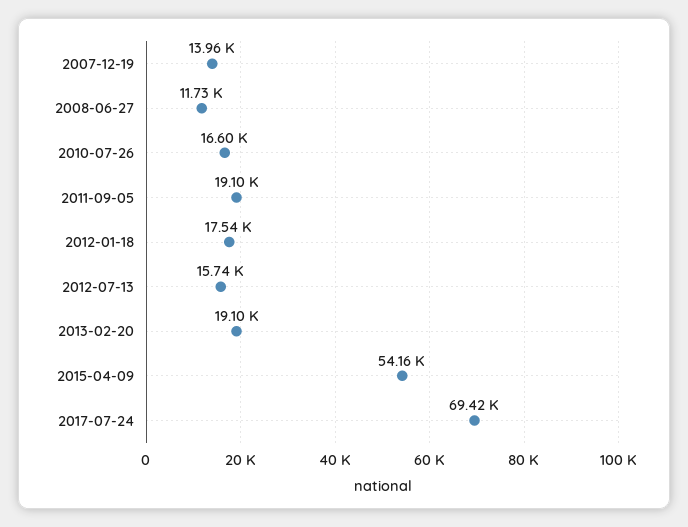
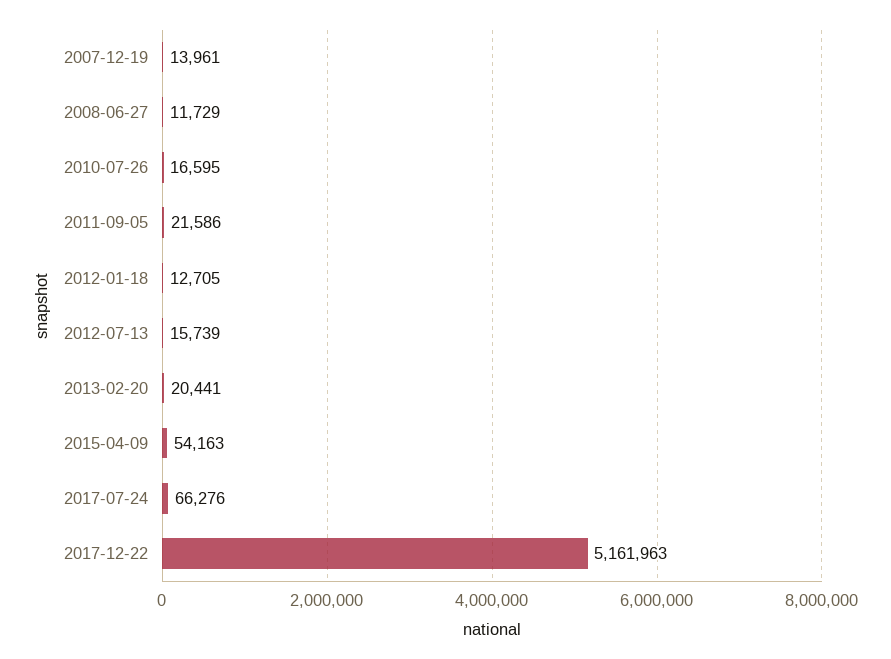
2011-09-05: 19100 -> 21586
2012-01-18: 17540 -> 12705
2013-02-20: 19100 -> 20441
2017-07-24: 69420 -> 66276
2017-12-22: none -> 5161963

